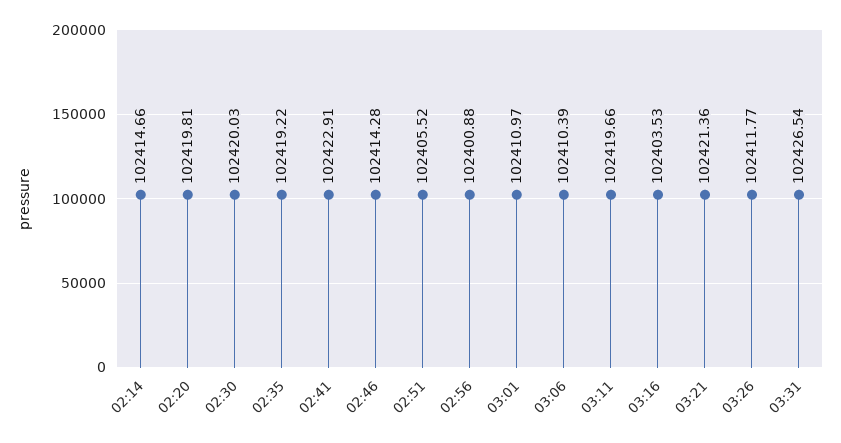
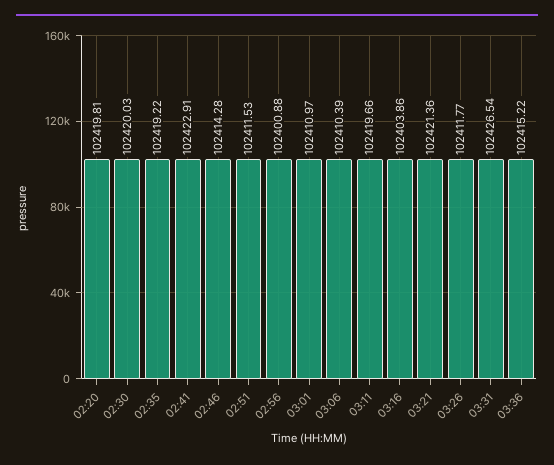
02:14: 102414.66 -> none
02:51: 102405.52 -> 102411.53
03:16: 102403.53 -> 102403.86
03:36: none -> 102415.22

